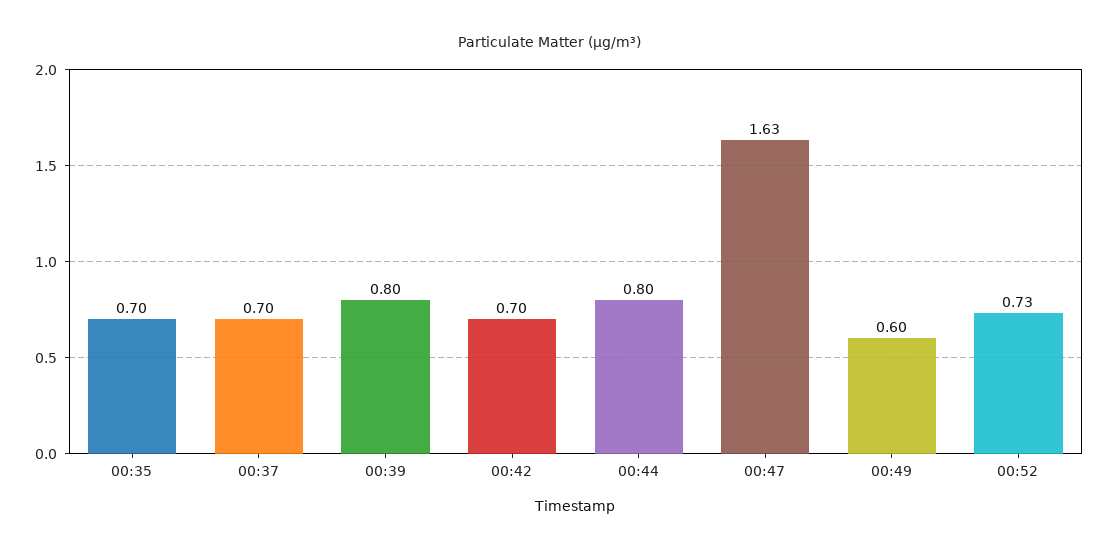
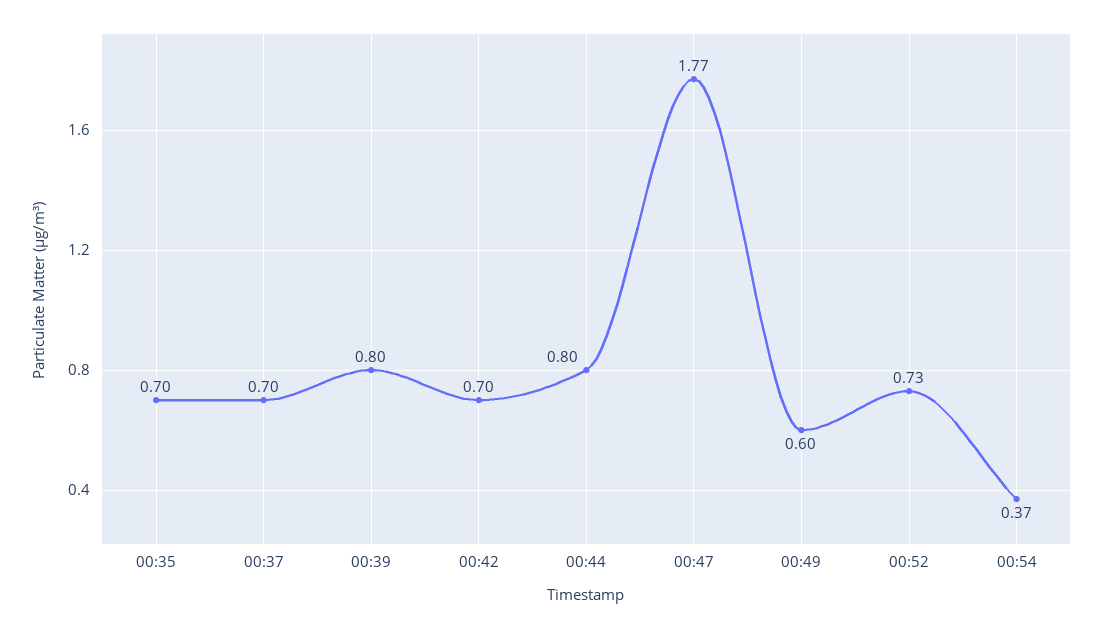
00:47: 1.63 -> 1.77
00:54: none -> 0.37

